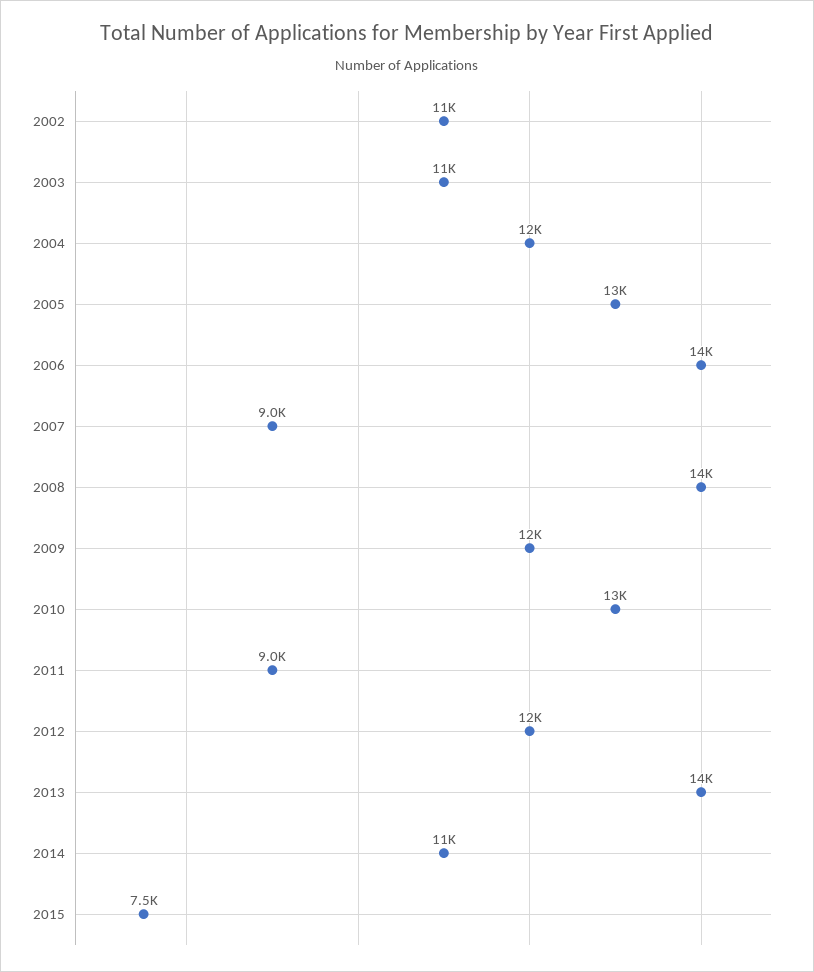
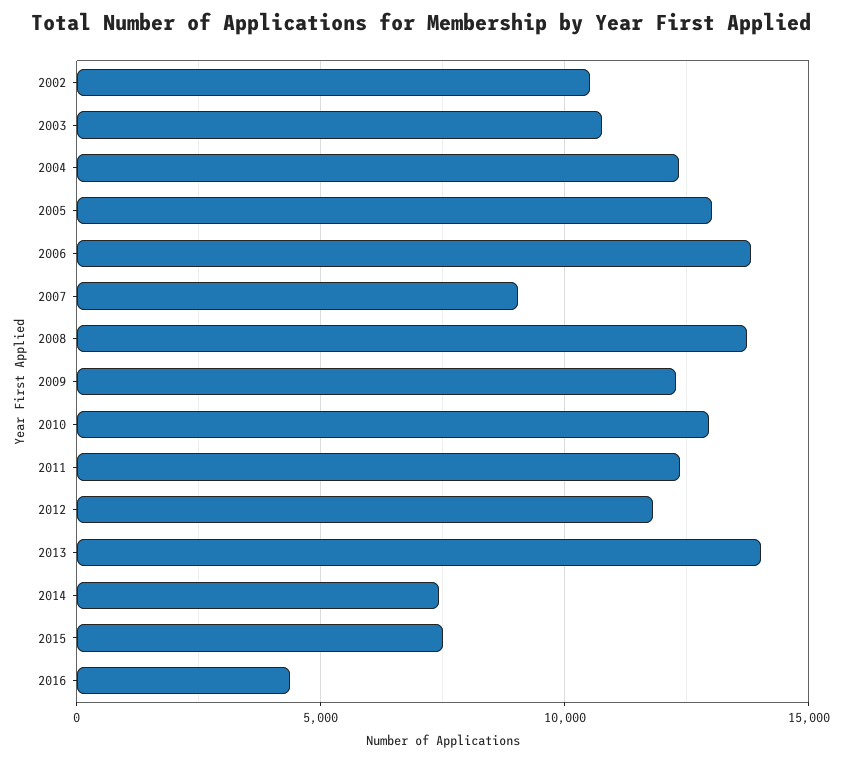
2011: 9000 -> 12500
2014: 11000 -> 7500
2016: none -> 4500

